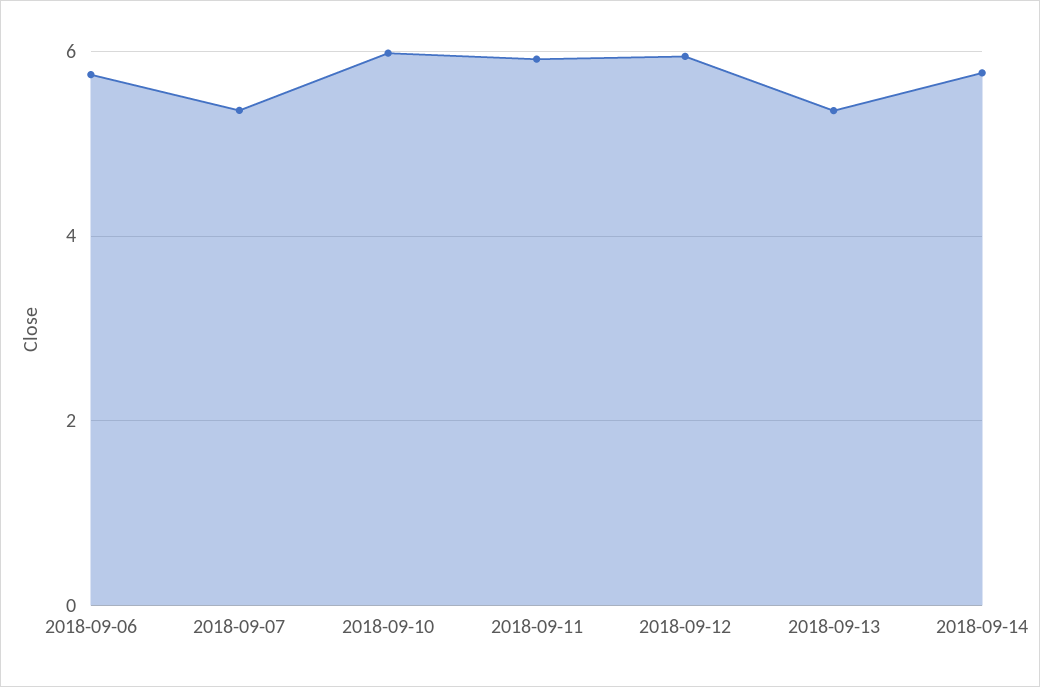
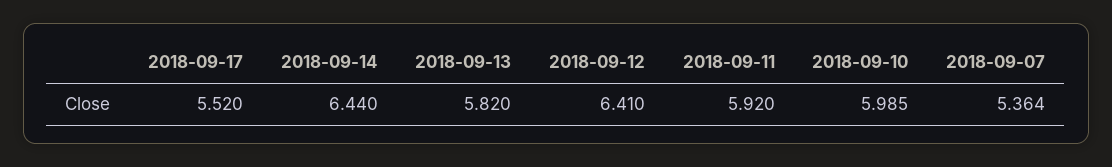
2018-09-06: 5.8 -> none
2018-09-12: 6 -> 6.41
2018-09-13: 5.4 -> 5.82
2018-09-14: 5.8 -> 6.44
2018-09-17: none -> 5.52

